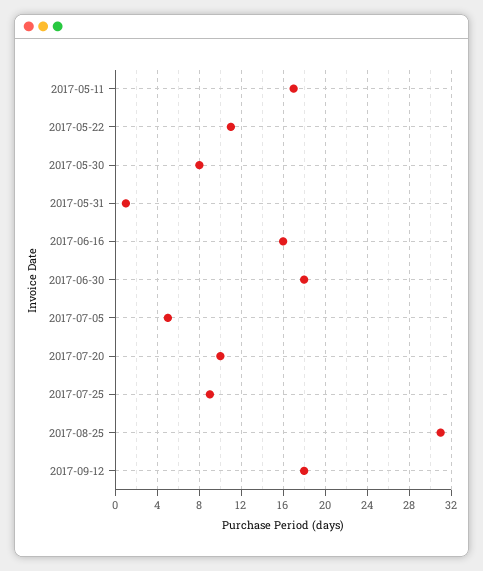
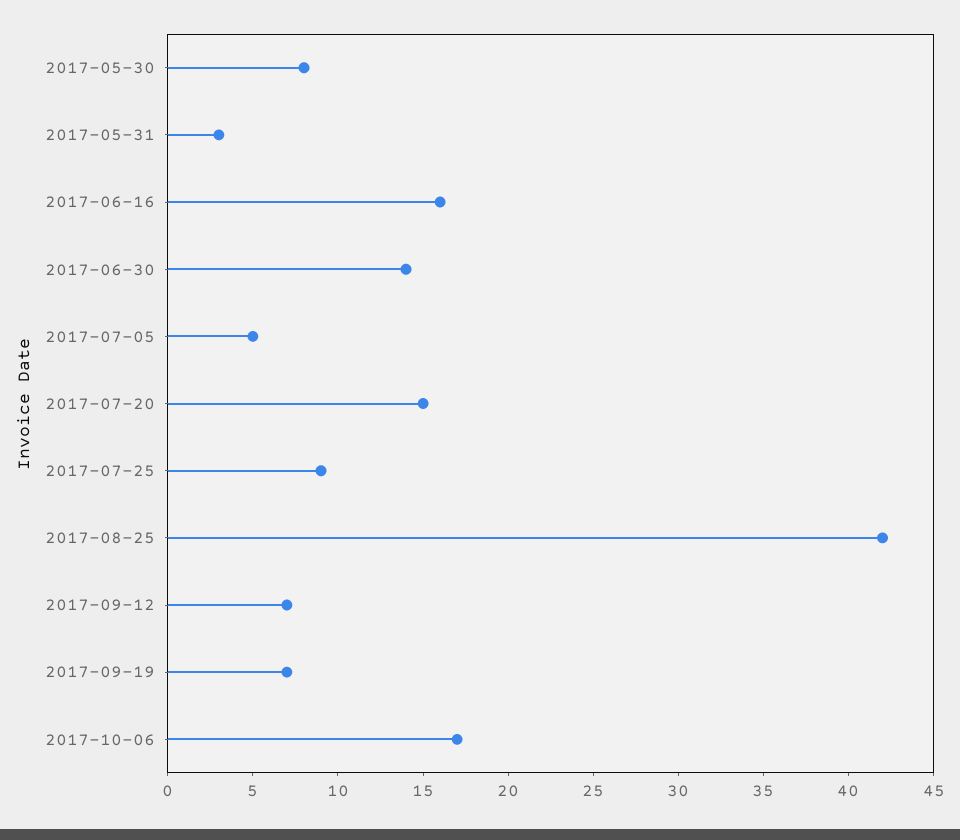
2017-05-11: 17 -> none
2017-05-22: 11 -> none
2017-05-31: 1 -> 3
2017-06-30: 18 -> 14
2017-07-20: 10 -> 15
2017-08-25: 31 -> 42
2017-09-12: 18 -> 7
2017-09-19: none -> 7
2017-10-06: none -> 17

